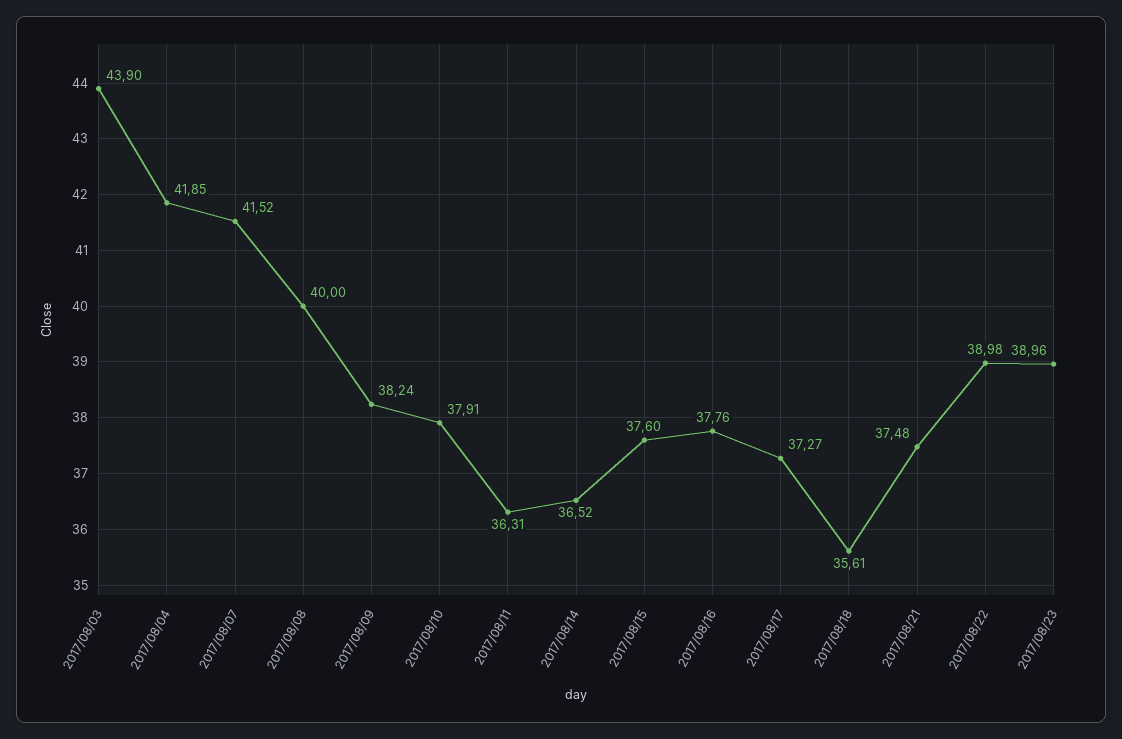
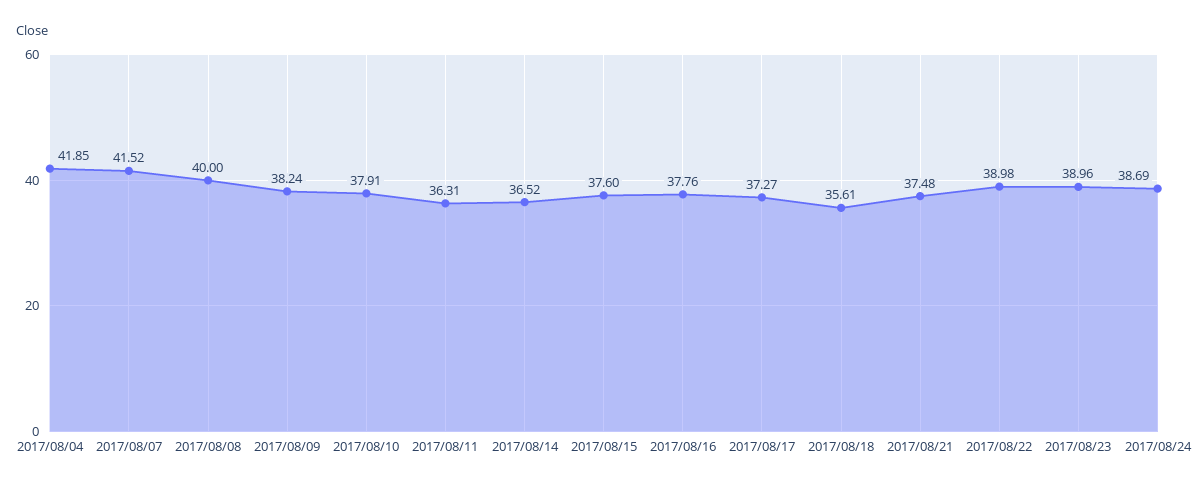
2017/08/03: 43.9 -> none
2017/08/24: none -> 38.69

